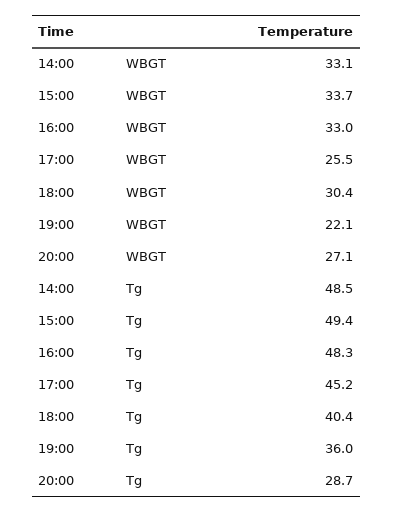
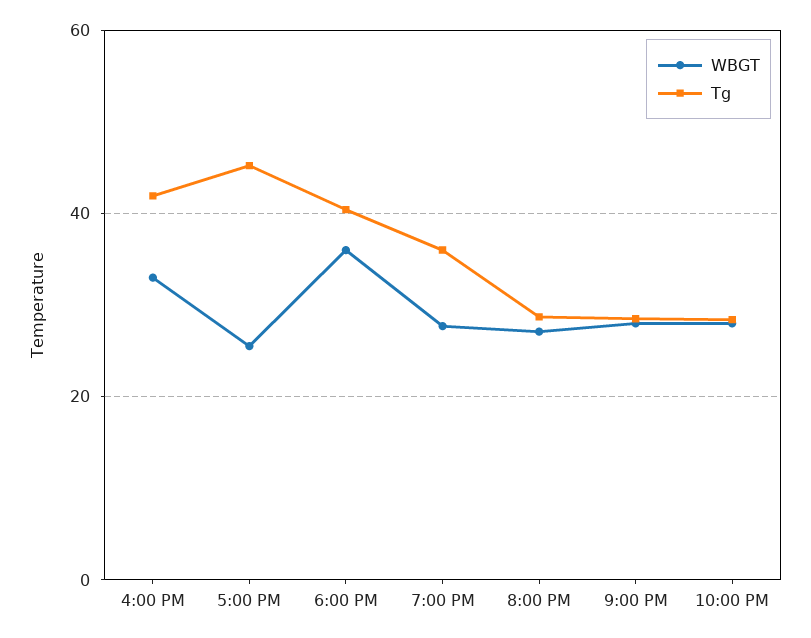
WBGT, 14:00: 33.1 -> none
WBGT, 15:00: 33.7 -> none
WBGT, 18:00: 30.4 -> 36
WBGT, 19:00: 22.1 -> 28
Tg, 14:00: 48.5 -> none
Tg, 15:00: 49.4 -> none
Tg, 16:00: 48.3 -> 42
WBGT, 9:00 PM: none -> 28
Tg, 9:00 PM: none -> 28
WBGT, 10:00 PM: none -> 28
Tg, 10:00 PM: none -> 28

